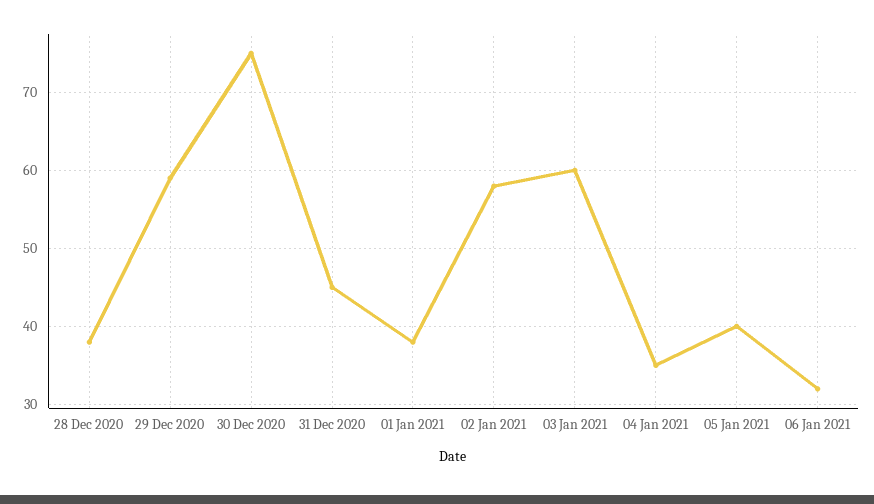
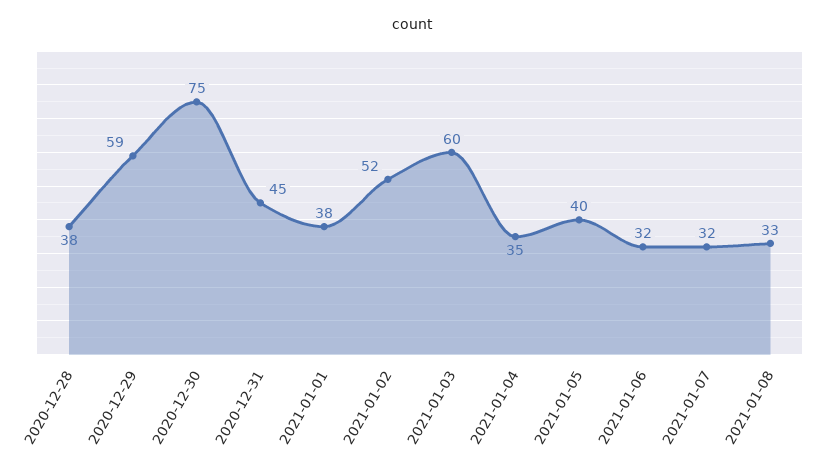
02 Jan 2021: 58 -> 52
2021-01-07: none -> 32
2021-01-08: none -> 33

